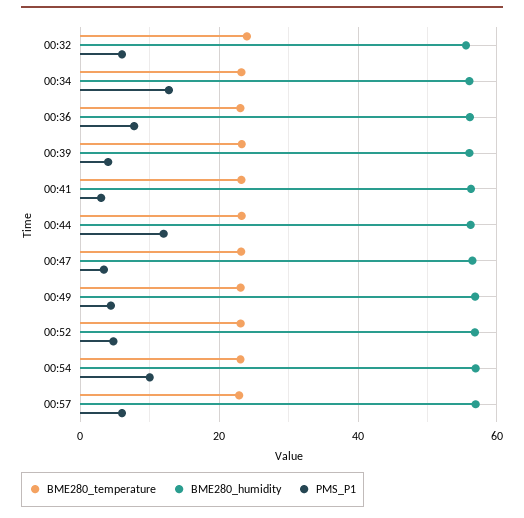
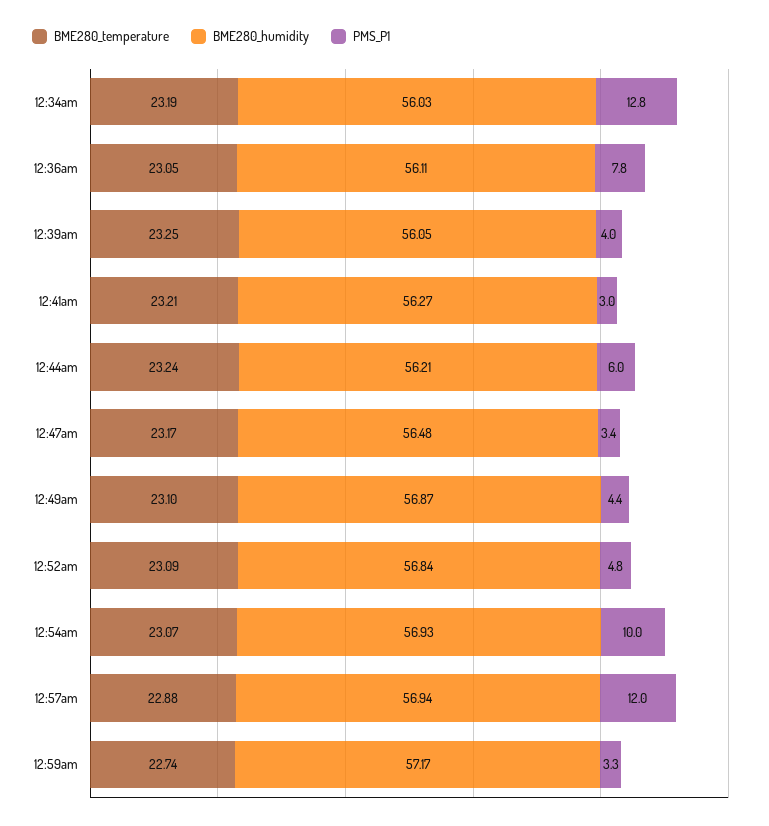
BME280_temperature, 00:32: 24 -> none
BME280_humidity, 00:32: 56 -> none
PMS_P1, 00:32: 6 -> none
PMS_P1, 00:44: 12 -> 6
PMS_P1, 00:57: 6 -> 12
BME280_temperature, 12:59am: none -> 22.74
BME280_humidity, 12:59am: none -> 57.17
PMS_P1, 12:59am: none -> 3.3

